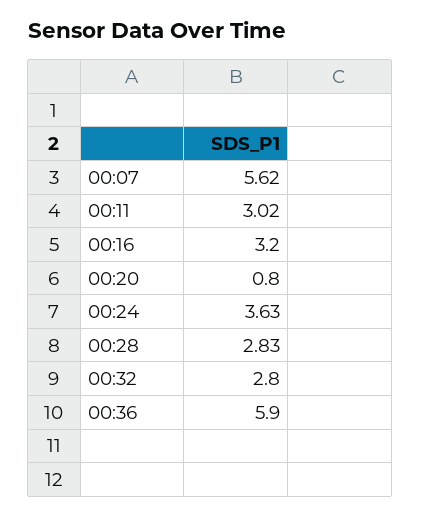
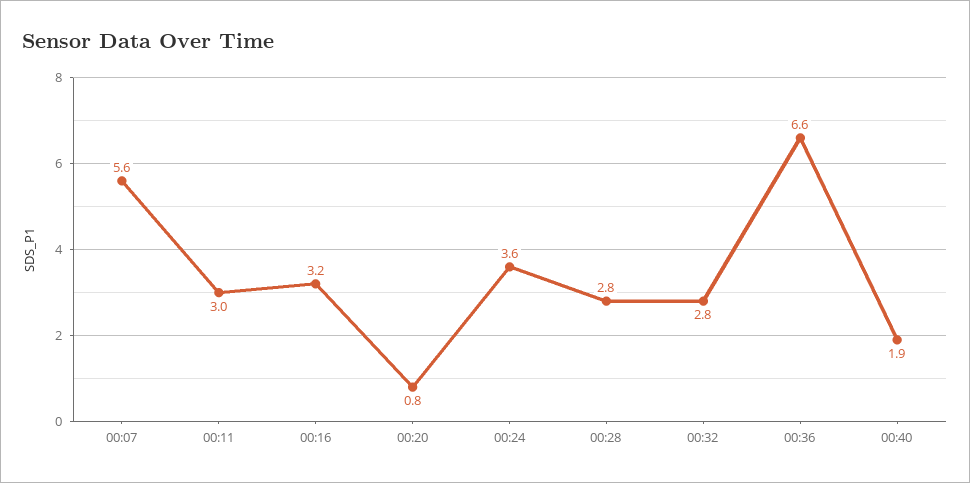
00:36: 5.9 -> 6.6
00:40: none -> 1.9

